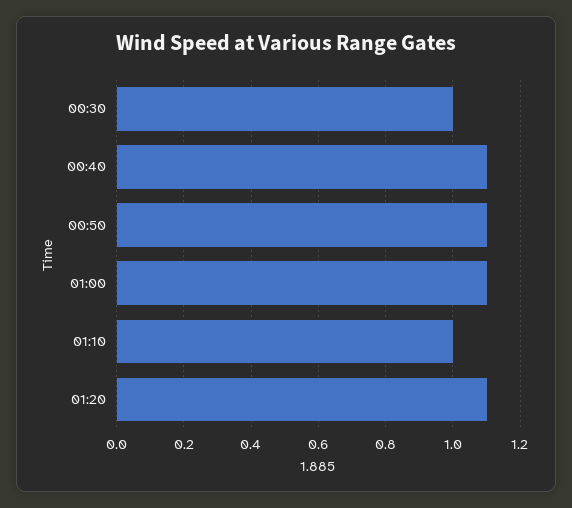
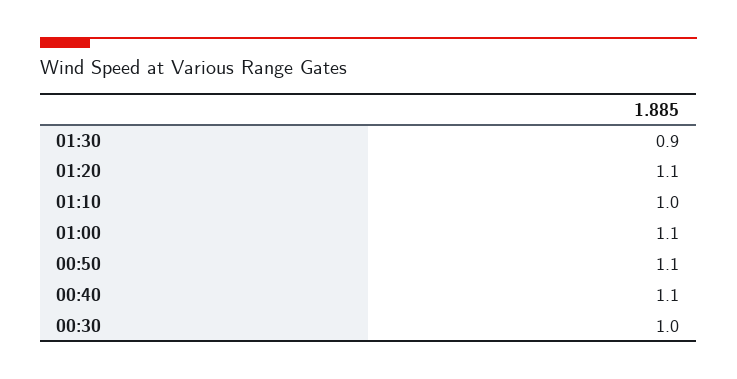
01:30: none -> 0.9

